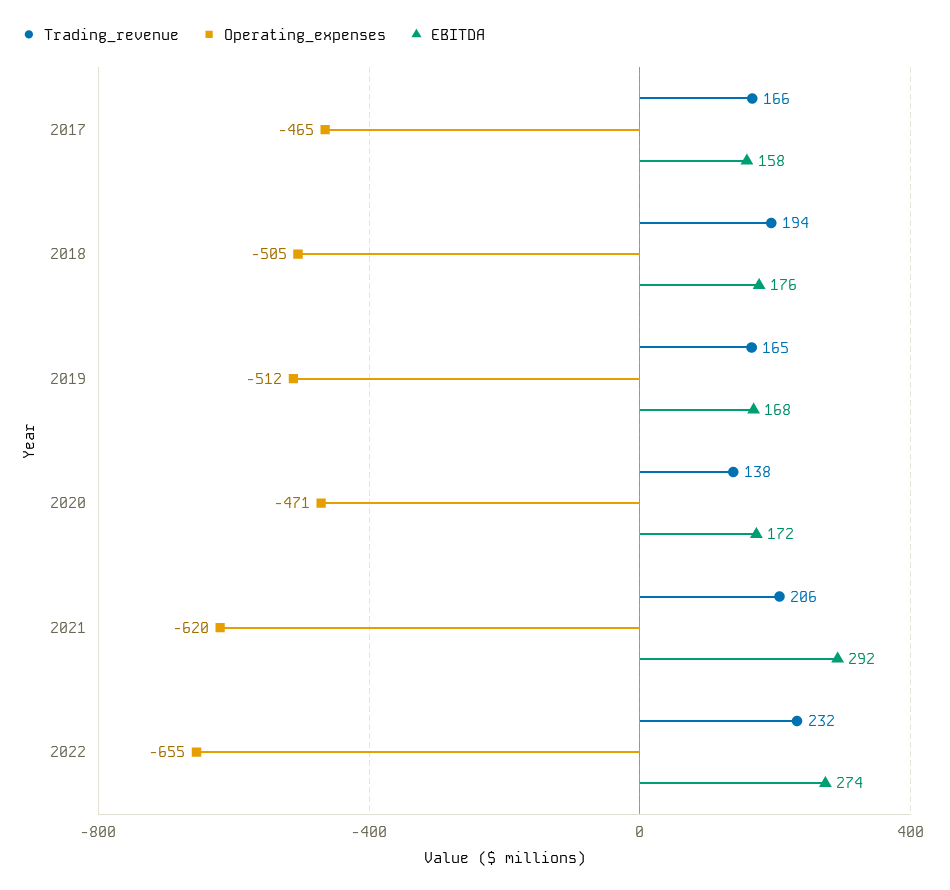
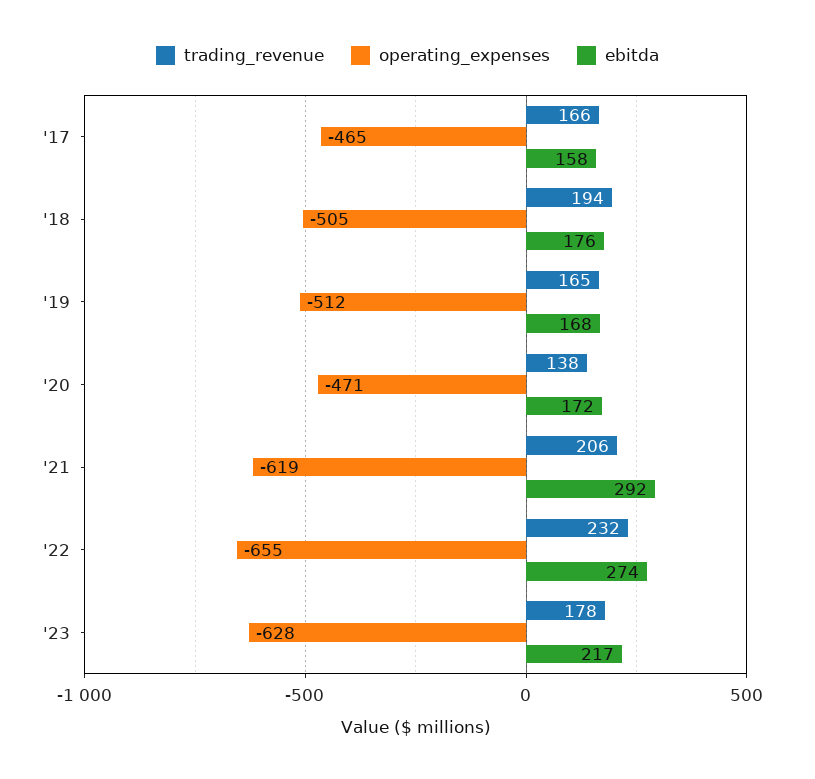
Operating_expenses, 2021: -620 -> -619
Trading_revenue, '23: none -> 178
Operating_expenses, '23: none -> -628
EBITDA, '23: none -> 217

